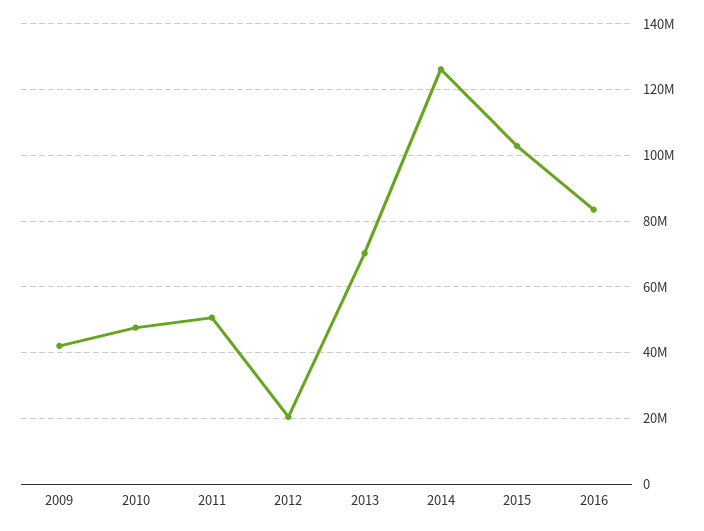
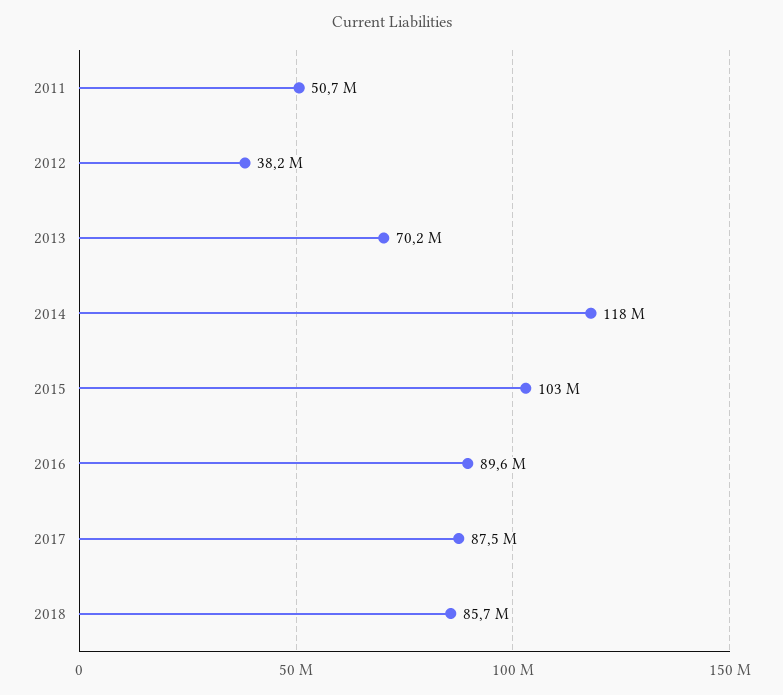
2009: 42000000 -> none
2010: 48000000 -> none
2012: 20000000 -> 38200000
2014: 126000000 -> 118000000
2016: 84000000 -> 89600000
2017: none -> 87500000
2018: none -> 85700000

